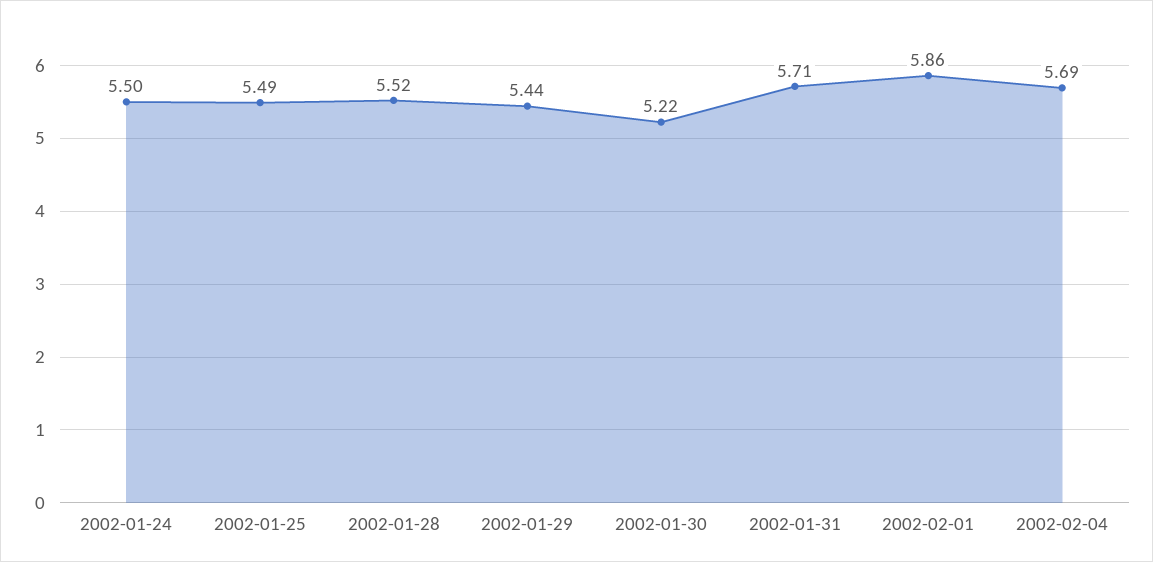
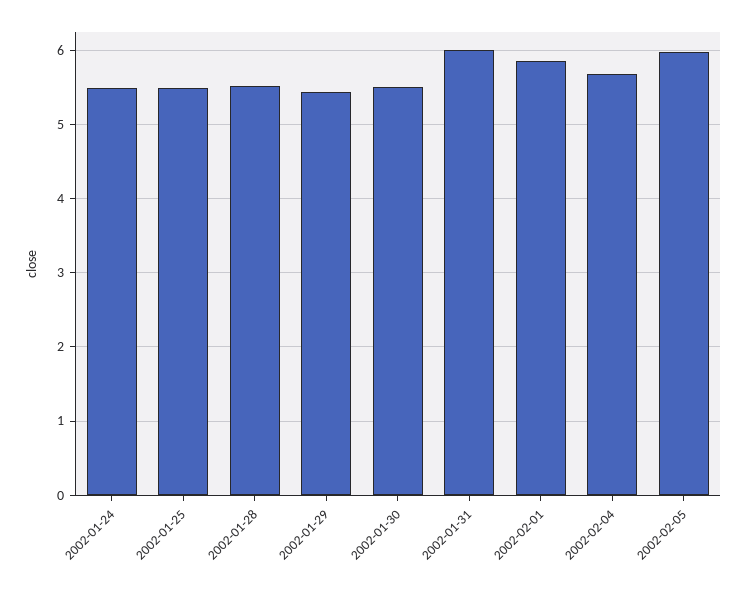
2002-01-30: 5.22 -> 5.5
2002-01-31: 5.71 -> 6
2002-02-05: none -> 6

